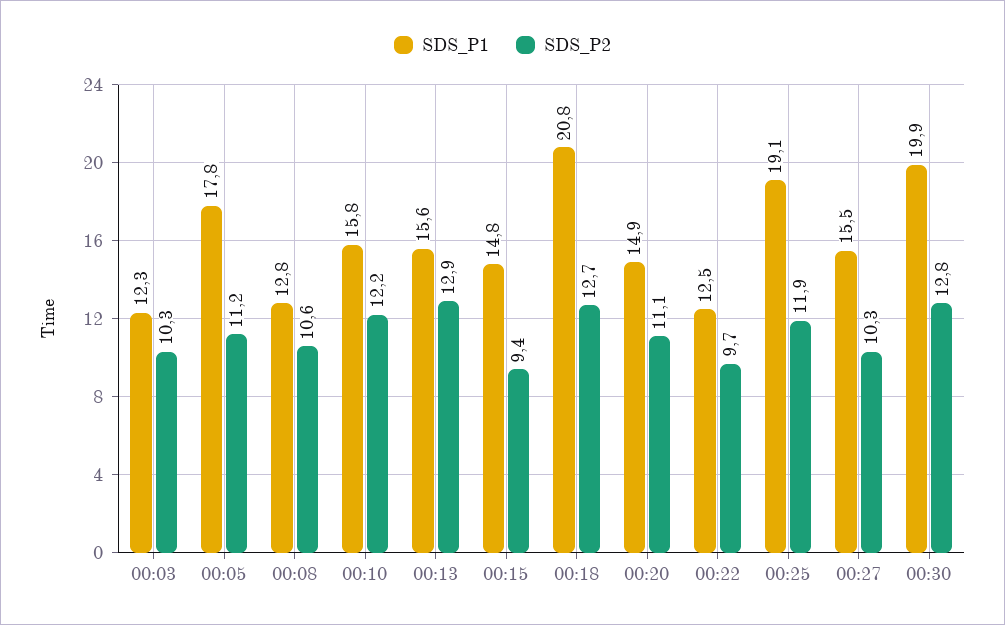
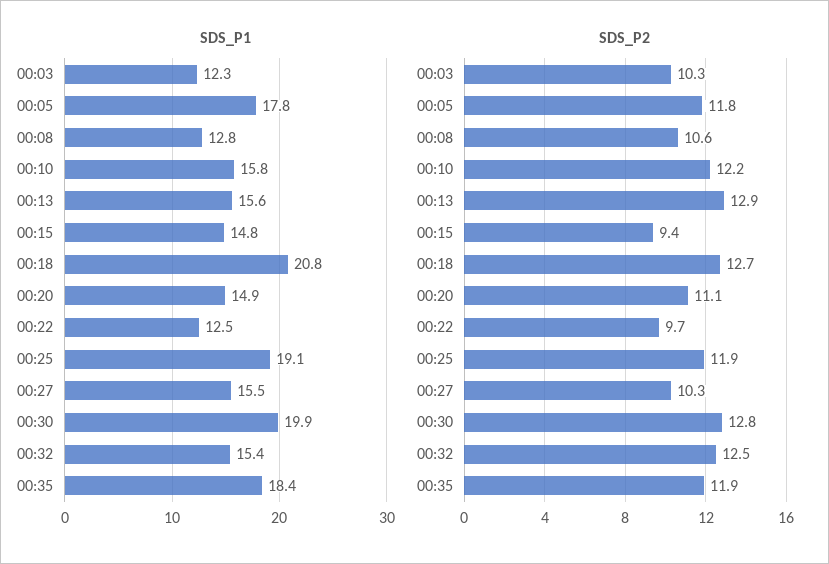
SDS_P2, 00:05: 11.2 -> 11.8
SDS_P1, 00:32: none -> 15.4
SDS_P1, 00:35: none -> 18.4
SDS_P2, 00:32: none -> 12.5
SDS_P2, 00:35: none -> 11.9

